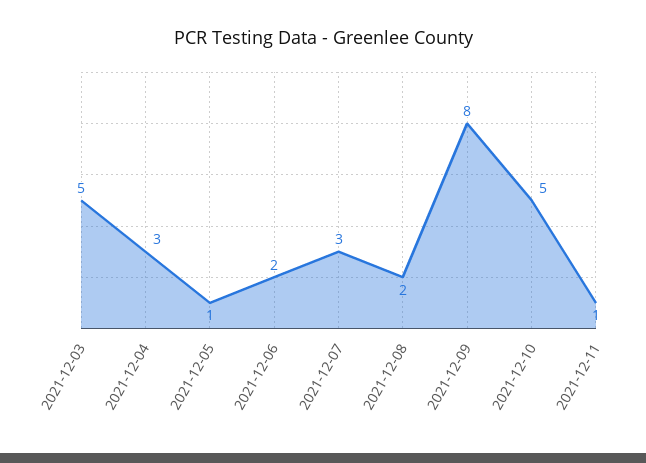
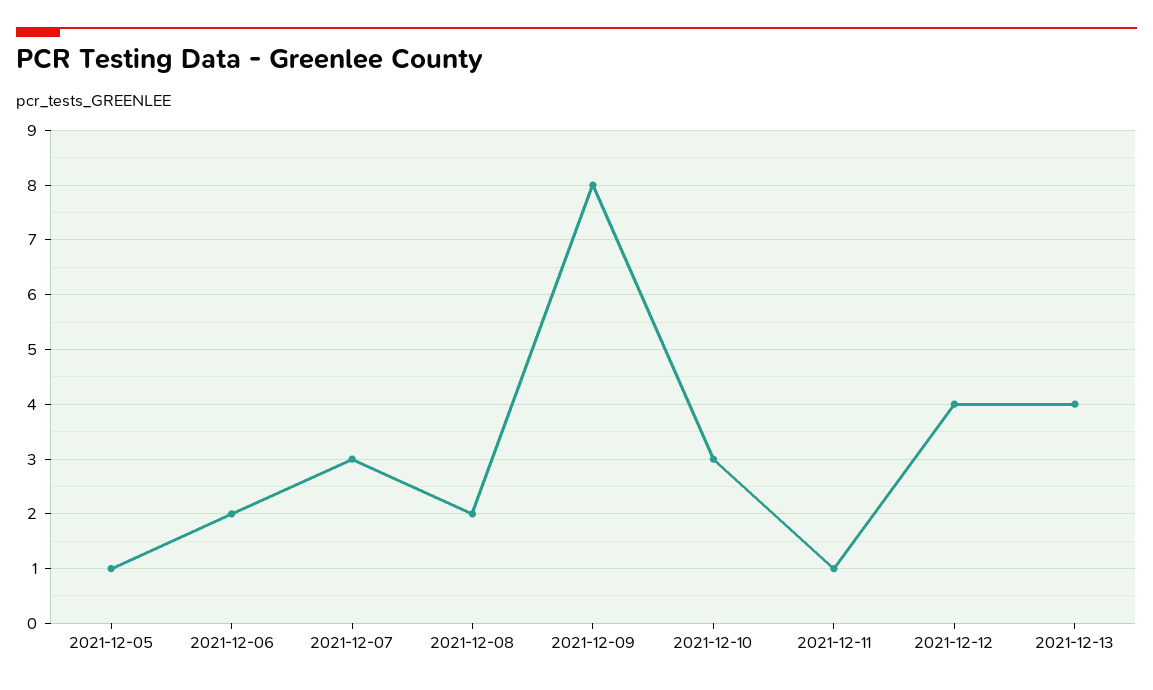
2021-12-03: 5 -> none
2021-12-04: 3 -> none
2021-12-10: 5 -> 3
2021-12-12: none -> 4
2021-12-13: none -> 4

